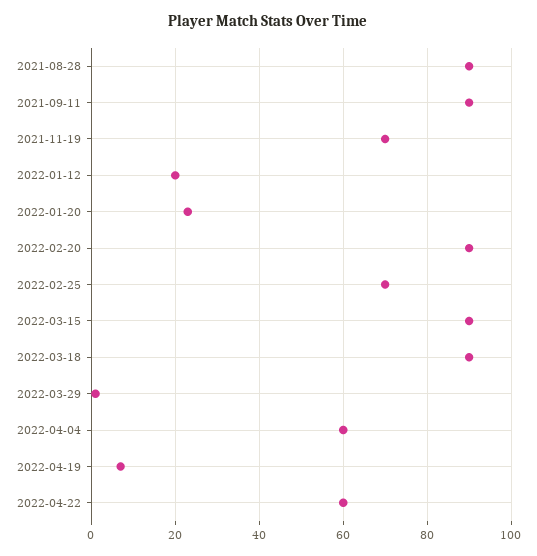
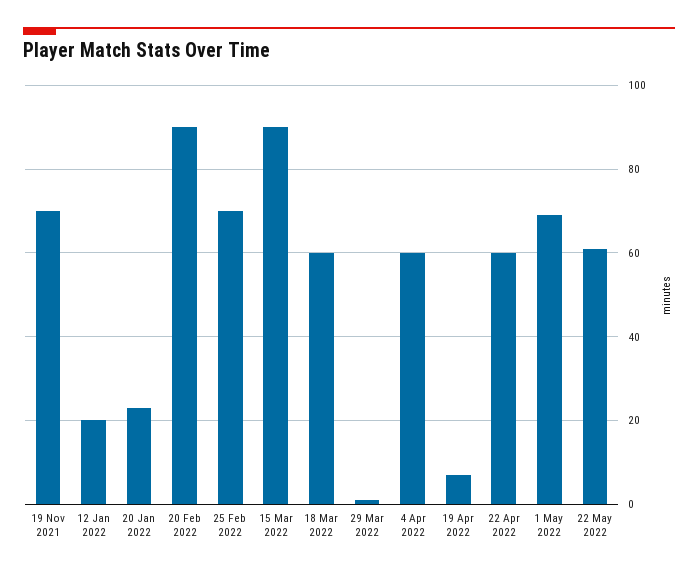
2021-08-28: 90 -> none
2021-09-11: 90 -> none
2022-03-18: 90 -> 60
1 May 2022: none -> 70
22 May 2022: none -> 60

